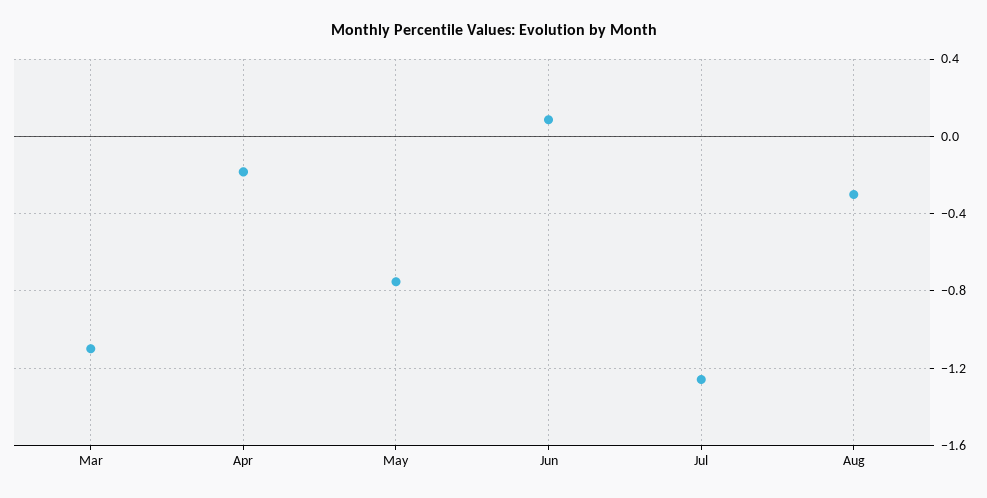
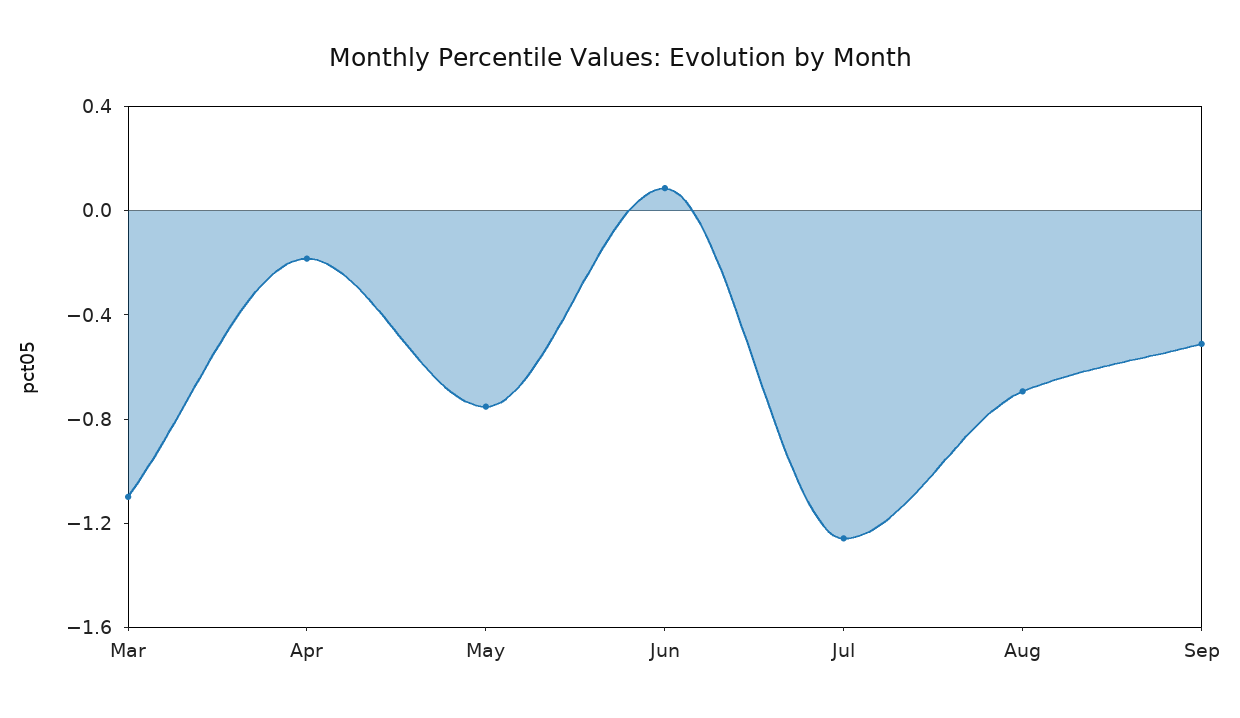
Aug: -0.3 -> -0.7
Sep: none -> -0.5

